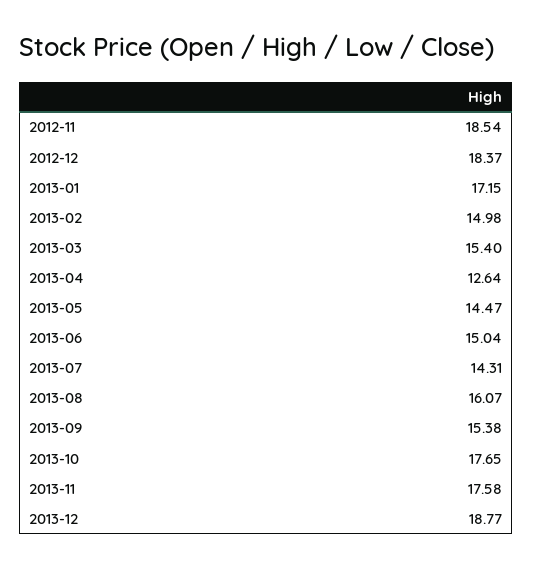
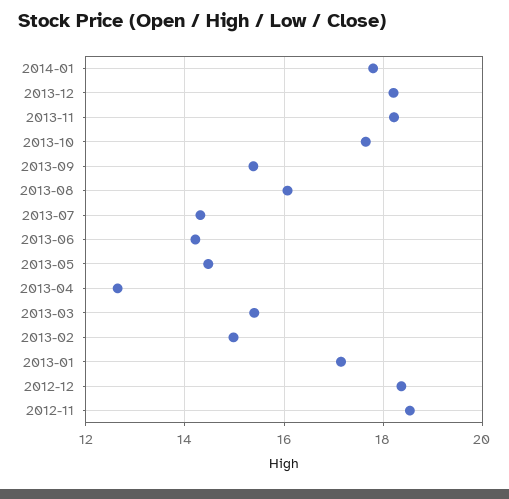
2013-06: 15.04 -> 14.2
2013-11: 17.58 -> 18.2
2013-12: 18.77 -> 18.2
2014-01: none -> 17.8

